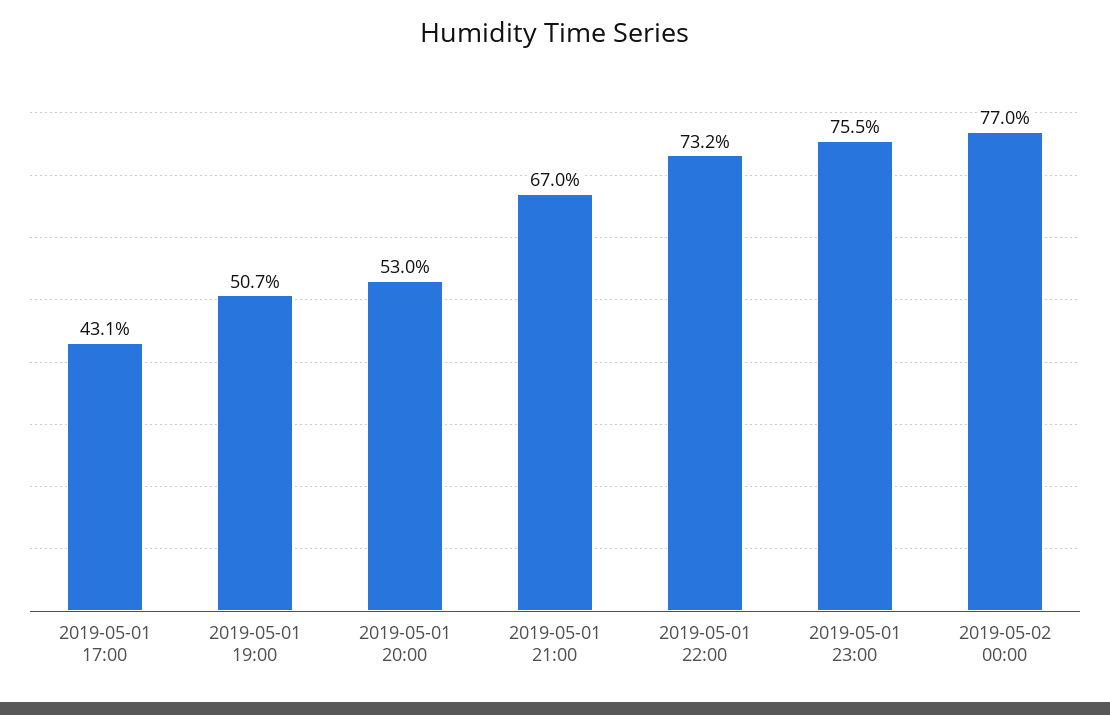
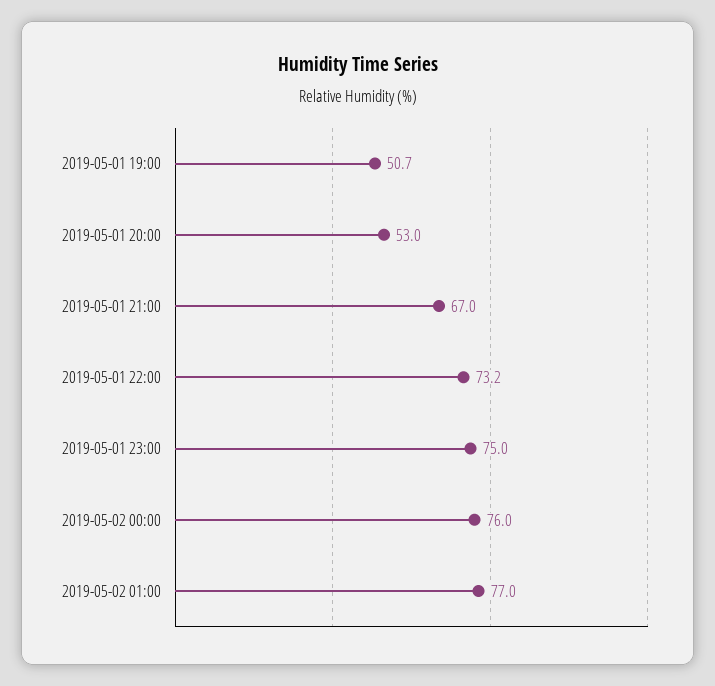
2019-05-01 17:00: 43.1 -> none
2019-05-01 23:00: 75.5 -> 75
2019-05-02 00:00: 77 -> 76
2019-05-02 01:00: none -> 77

